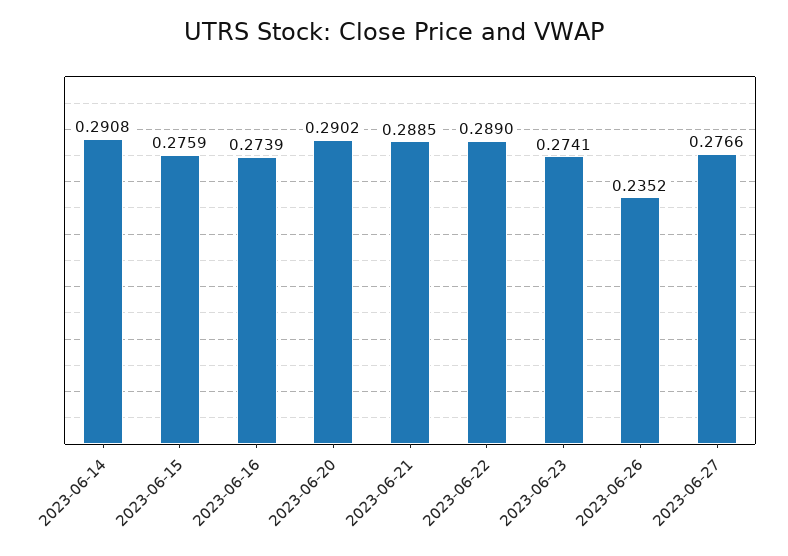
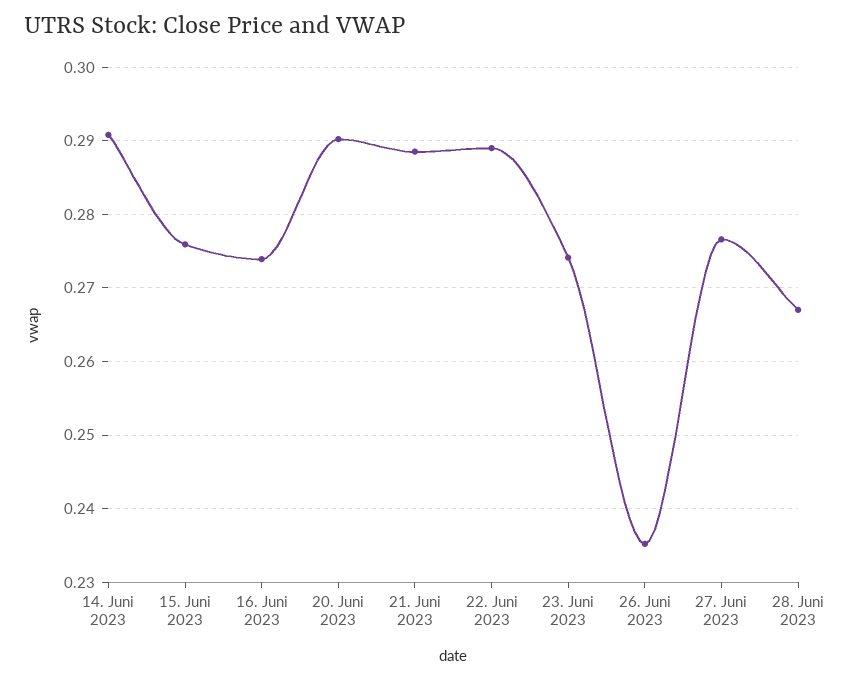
28. Juni 2023: none -> 0.267

